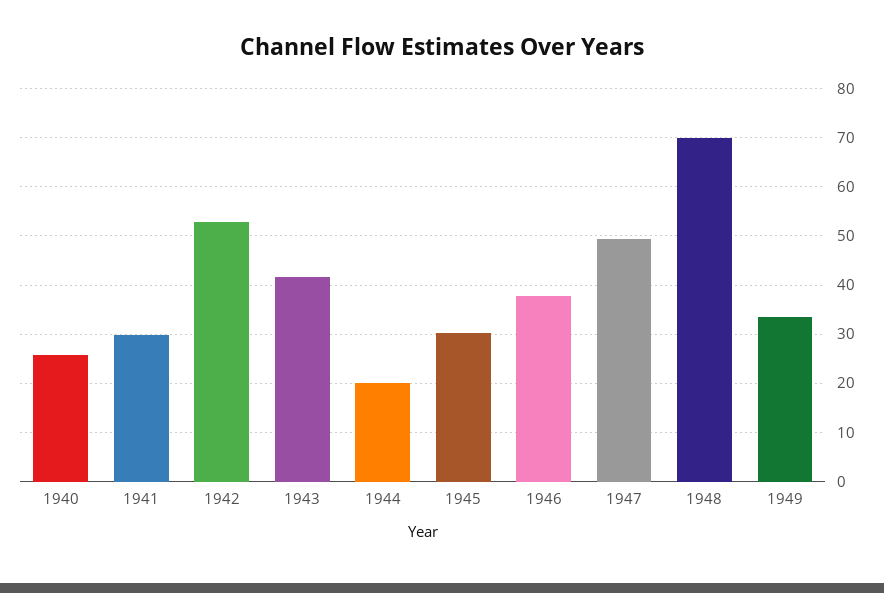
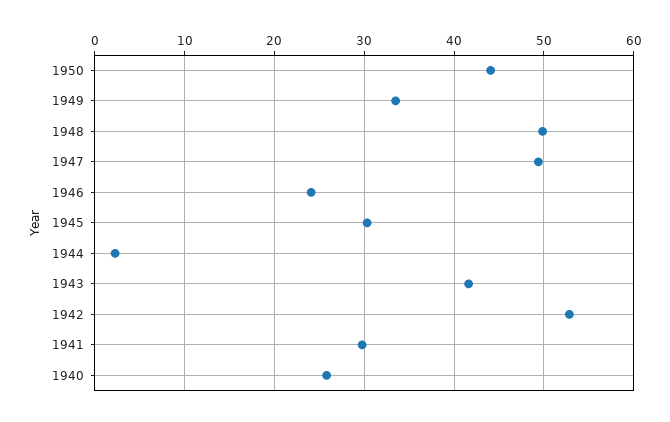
1944: 20 -> 2
1946: 38 -> 24
1948: 70 -> 50
1950: none -> 44

